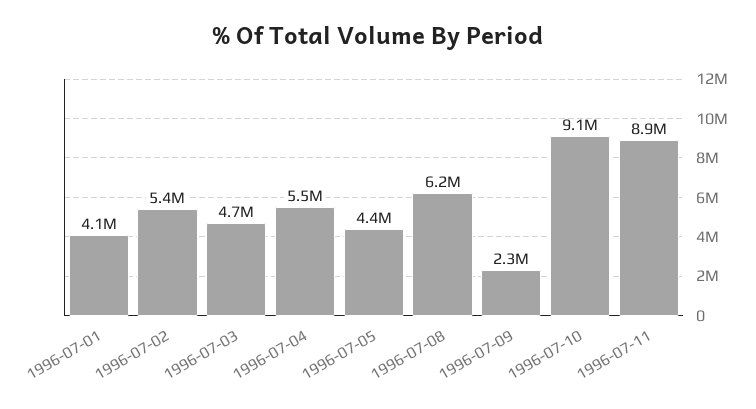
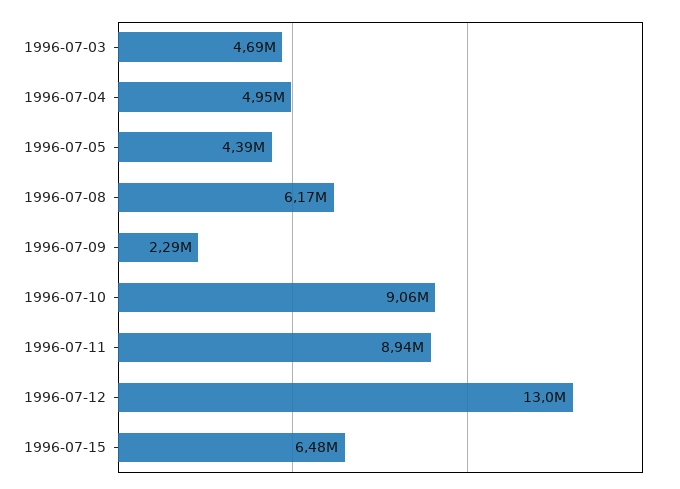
1996-07-01: 4100000 -> none
1996-07-02: 5400000 -> none
1996-07-04: 5500000 -> 4950000
1996-07-12: none -> 13000000
1996-07-15: none -> 6480000

